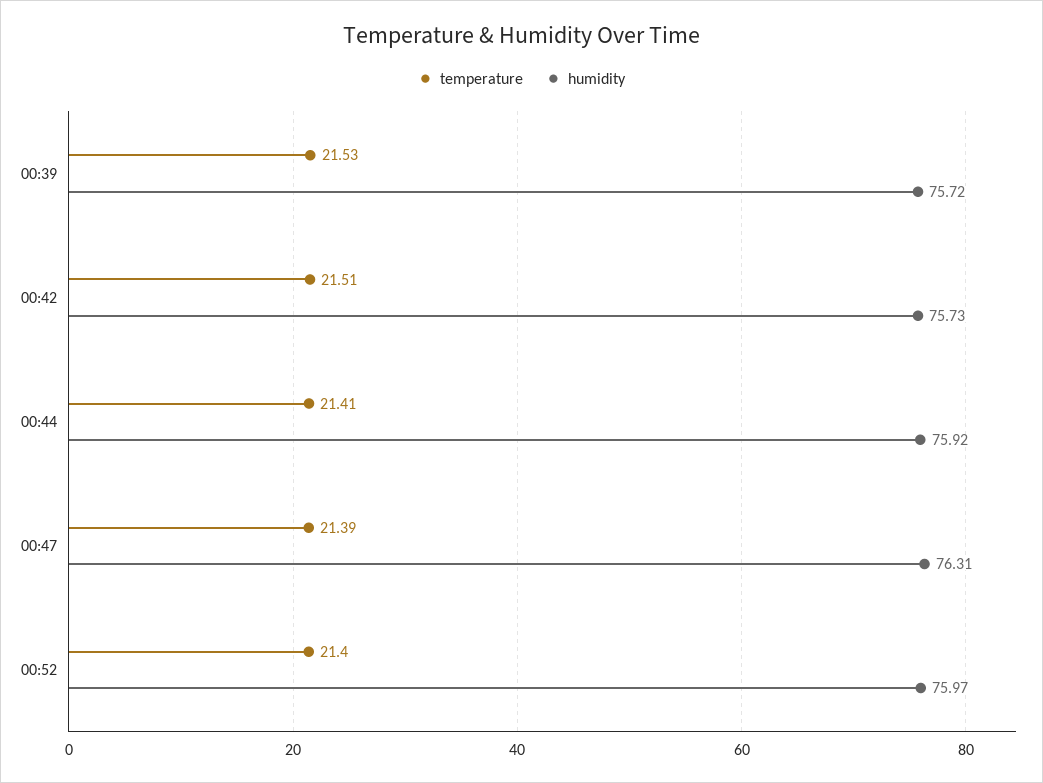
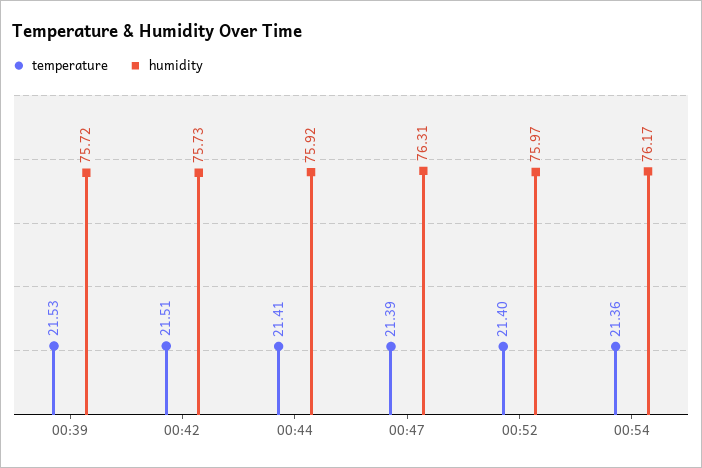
temperature, 00:54: none -> 21.36
humidity, 00:54: none -> 76.17

